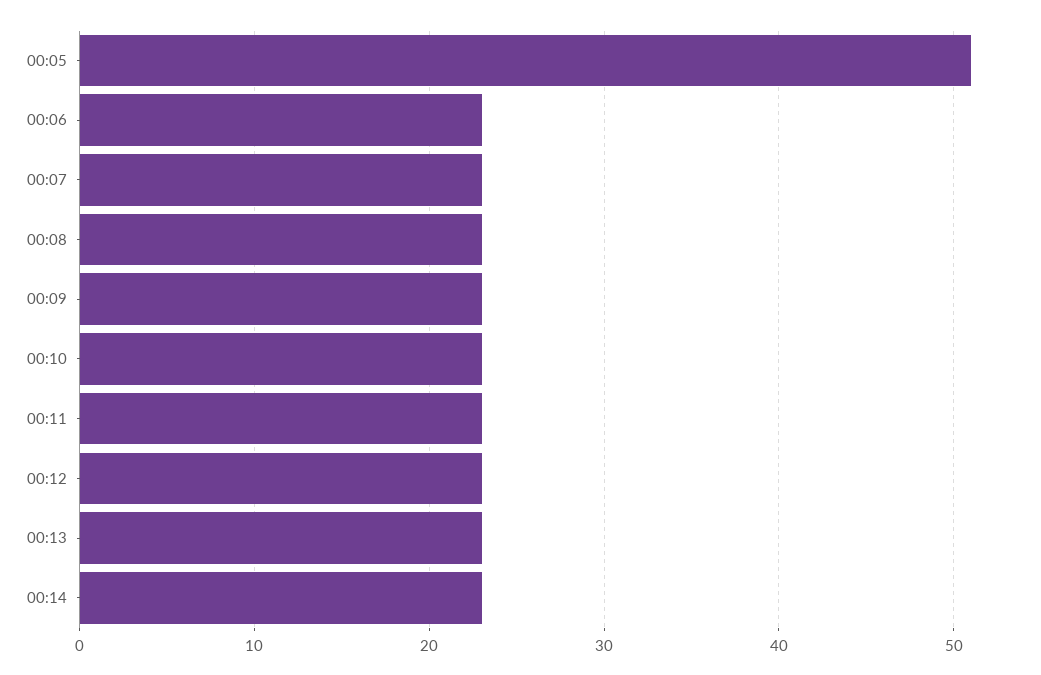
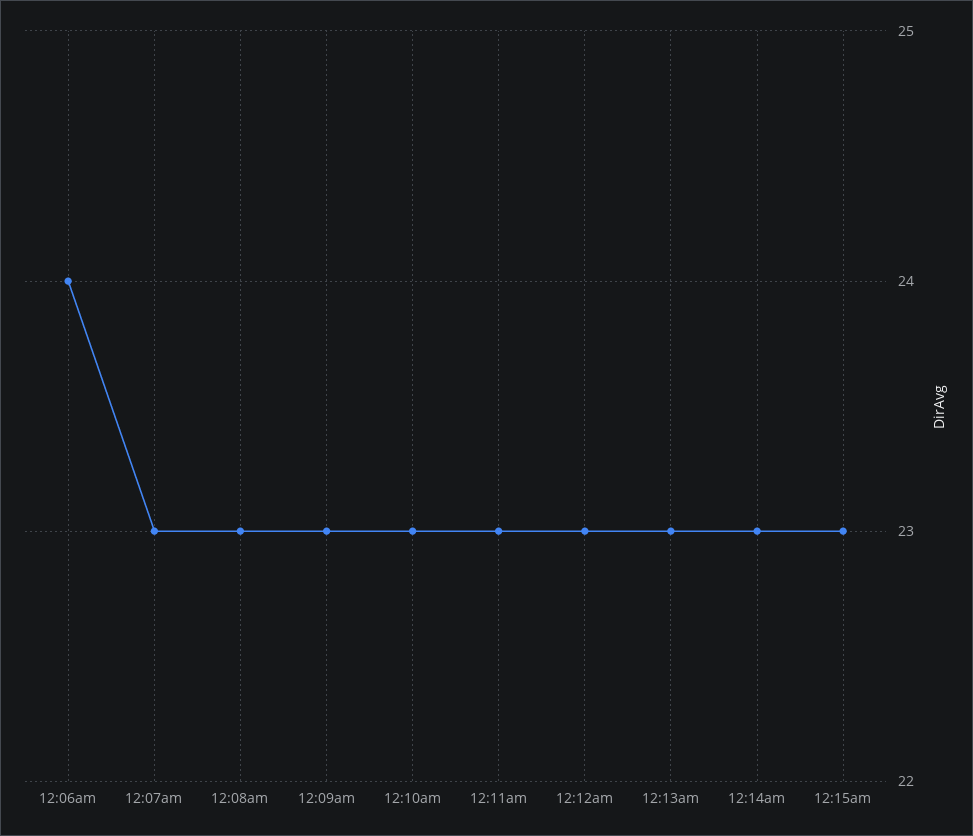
00:05: 51 -> none
00:06: 23 -> 24
12:15am: none -> 23

